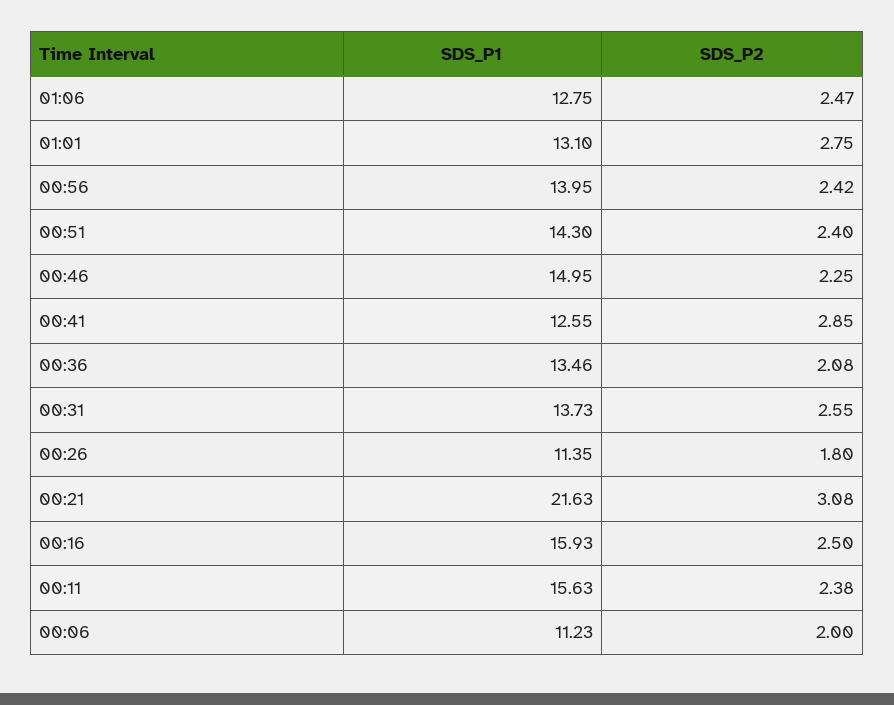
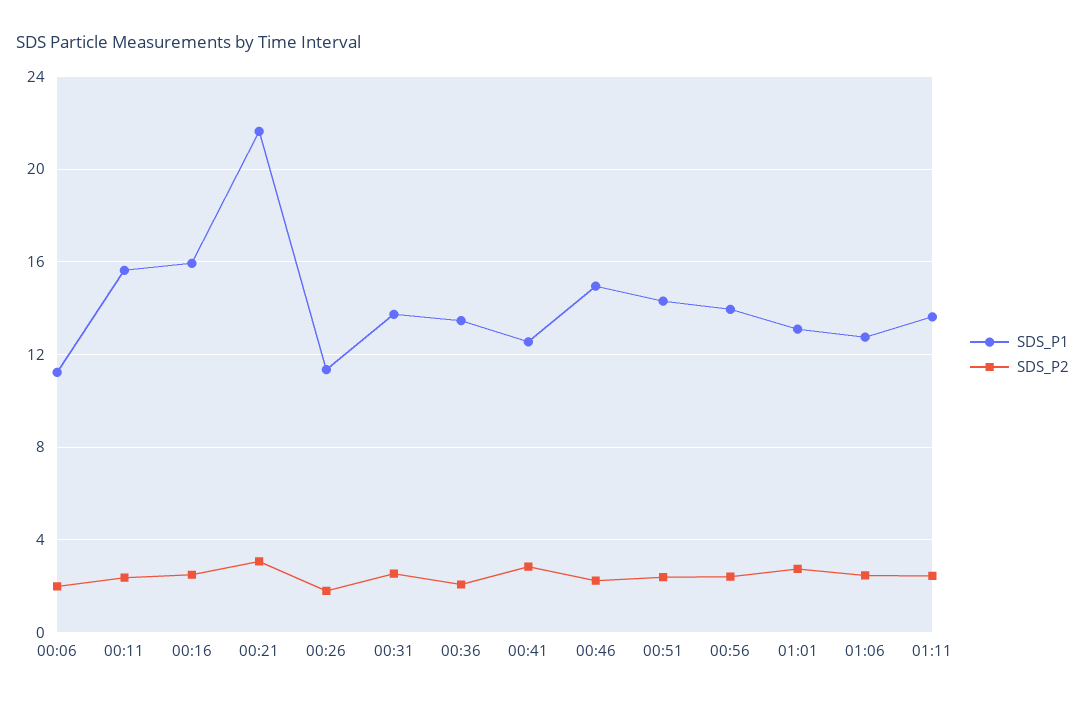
SDS_P1, 01:11: none -> 13.5
SDS_P2, 01:11: none -> 2.5

